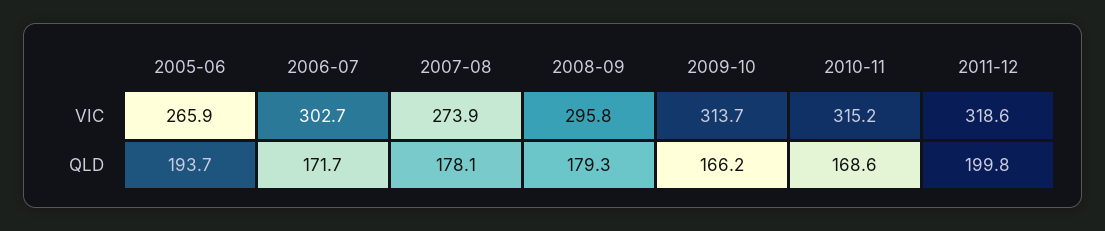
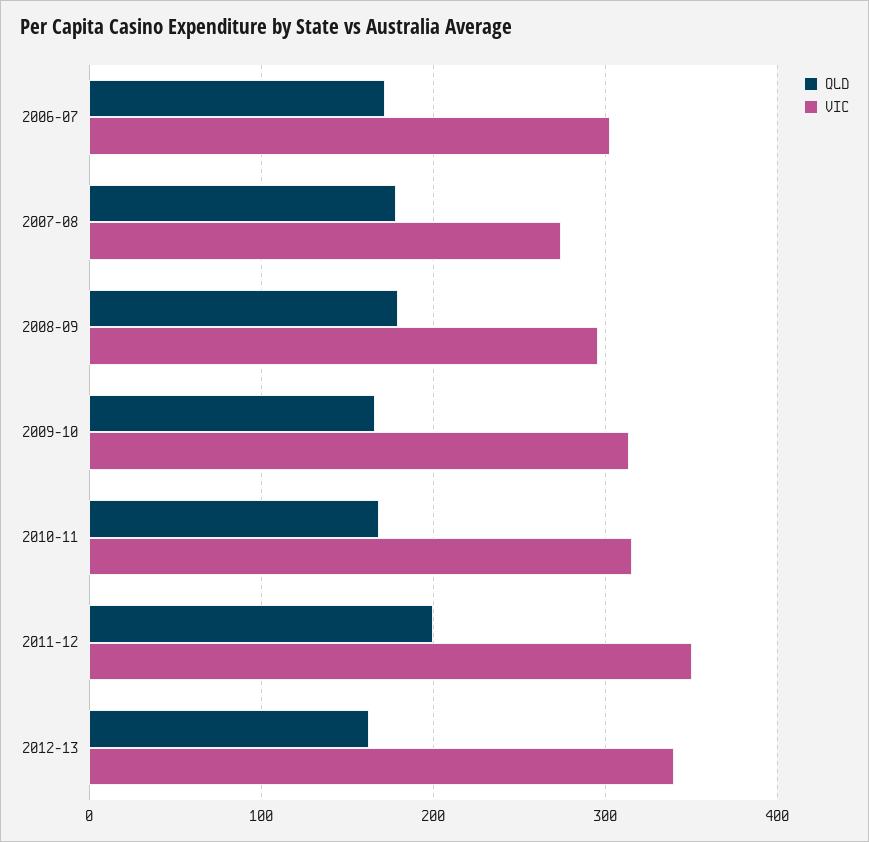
VIC, 2005-06: 265.9 -> none
VIC, 2011-12: 318.6 -> 350
QLD, 2005-06: 193.7 -> none
QLD, 2012-13: none -> 160
VIC, 2012-13: none -> 340

